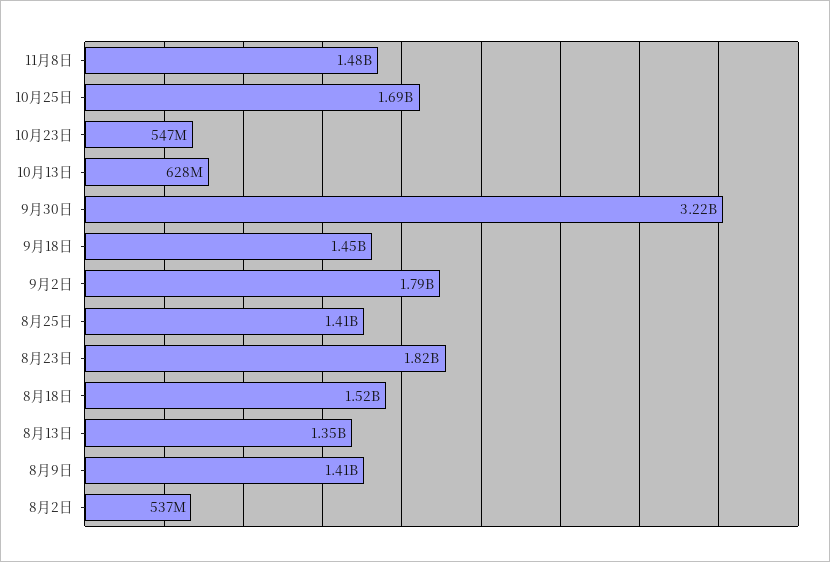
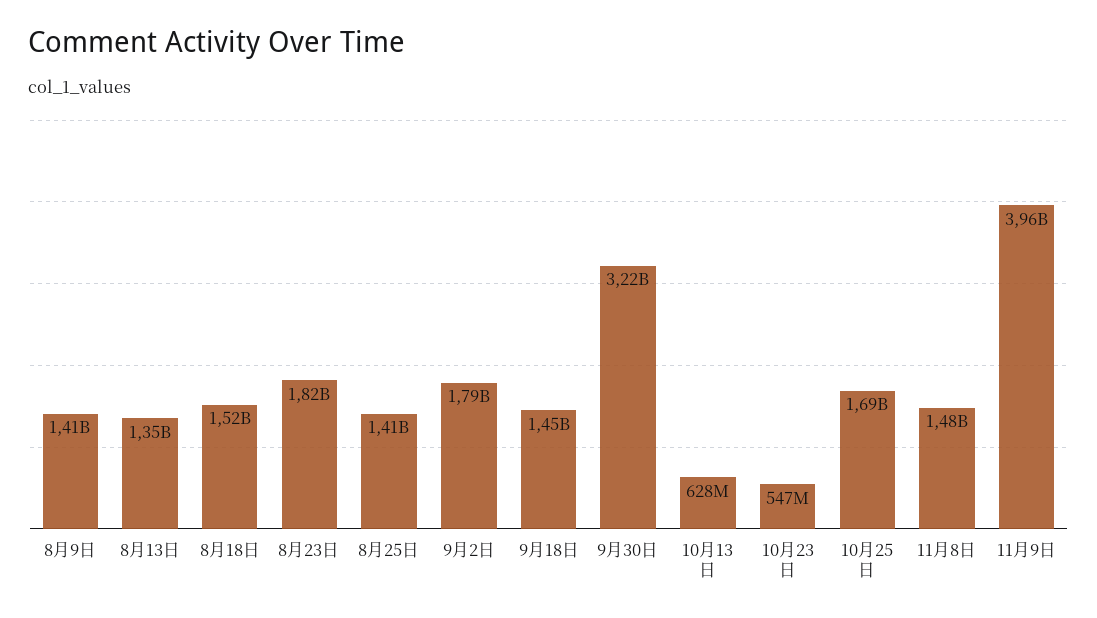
8月2日: 537000000 -> none
11月9日: none -> 3960000000

